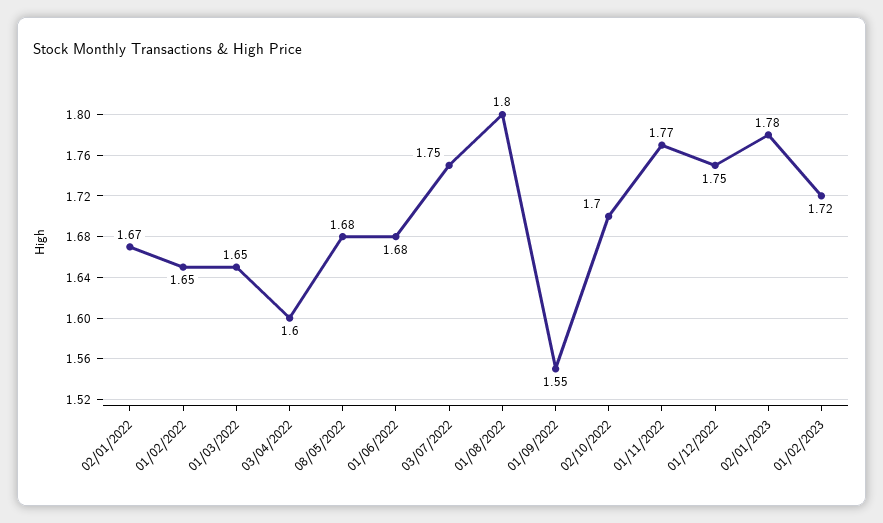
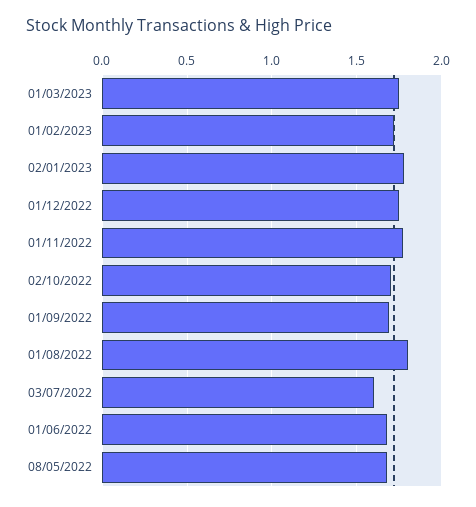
02/01/2022: 1.67 -> none
01/02/2022: 1.65 -> none
01/03/2022: 1.65 -> none
03/04/2022: 1.6 -> none
03/07/2022: 1.75 -> 1.6
01/09/2022: 1.55 -> 1.7
01/03/2023: none -> 1.75

